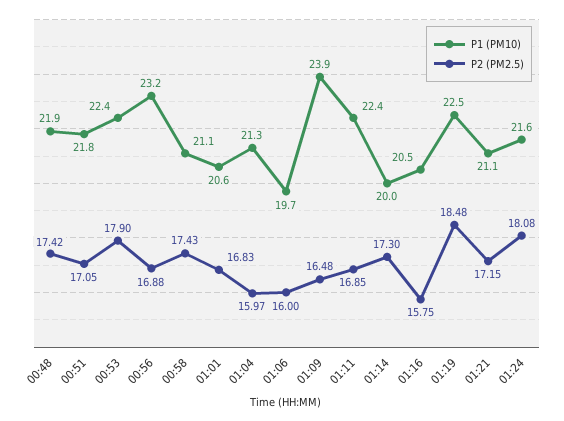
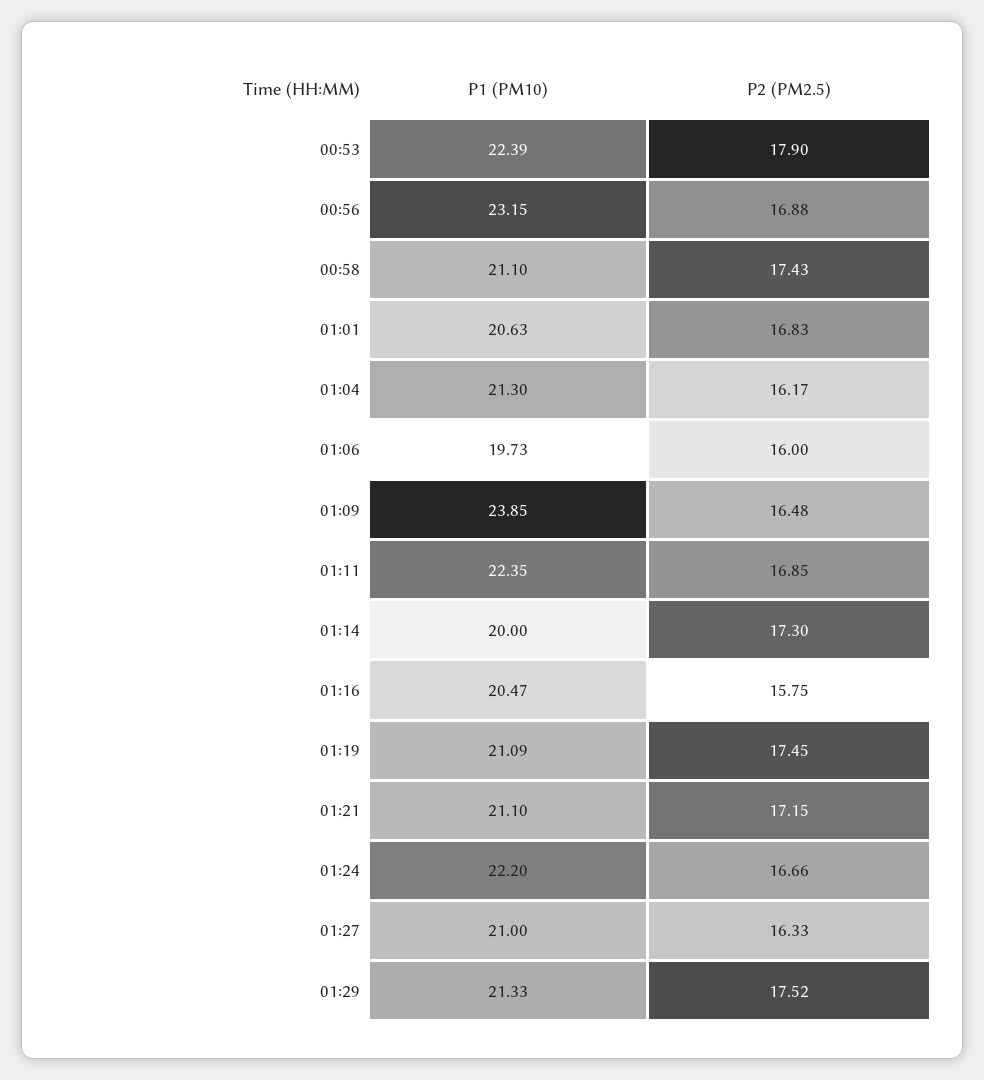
P1 (PM10), 00:48: 21.9 -> none
P2 (PM2.5), 00:48: 17.42 -> none
P1 (PM10), 00:51: 21.8 -> none
P2 (PM2.5), 00:51: 17.05 -> none
P2 (PM2.5), 01:04: 15.97 -> 16.17
P1 (PM10), 01:19: 22.5 -> 21.09
P2 (PM2.5), 01:19: 18.48 -> 17.45
P1 (PM10), 01:24: 21.6 -> 22.2
P2 (PM2.5), 01:24: 18.08 -> 16.66
P1 (PM10), 01:27: none -> 21
P2 (PM2.5), 01:27: none -> 16.33
P1 (PM10), 01:29: none -> 21.33
P2 (PM2.5), 01:29: none -> 17.52

